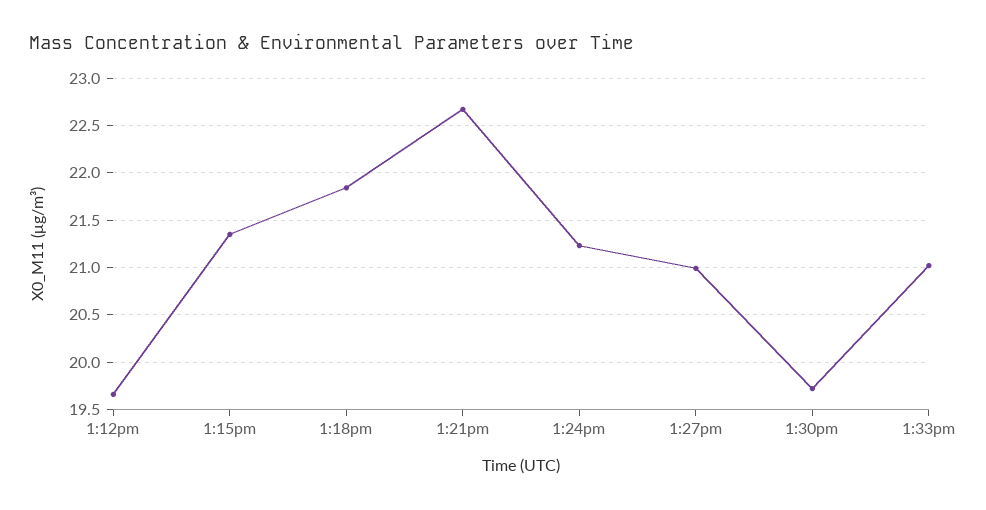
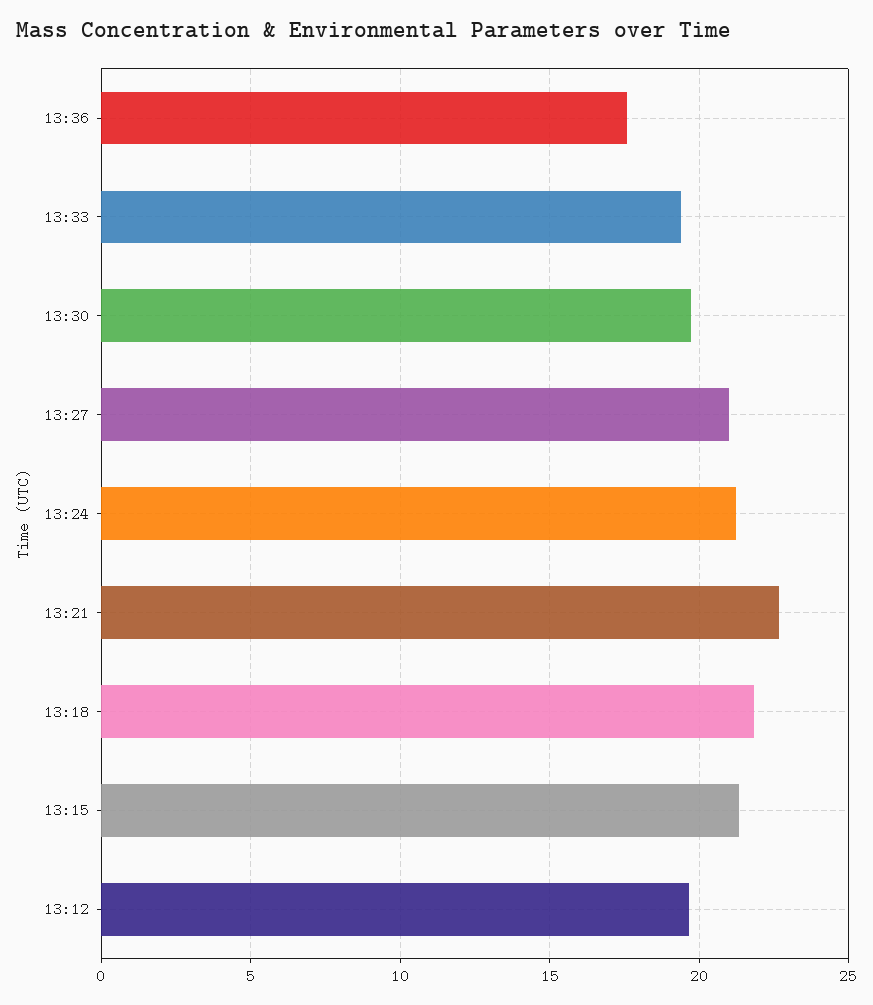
1:33pm: 21 -> 19.5
13:36: none -> 17.5

